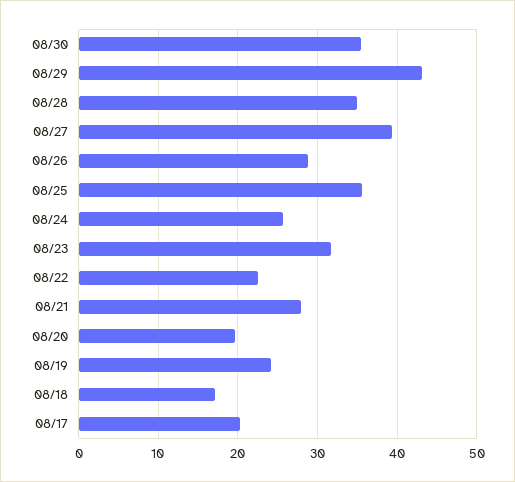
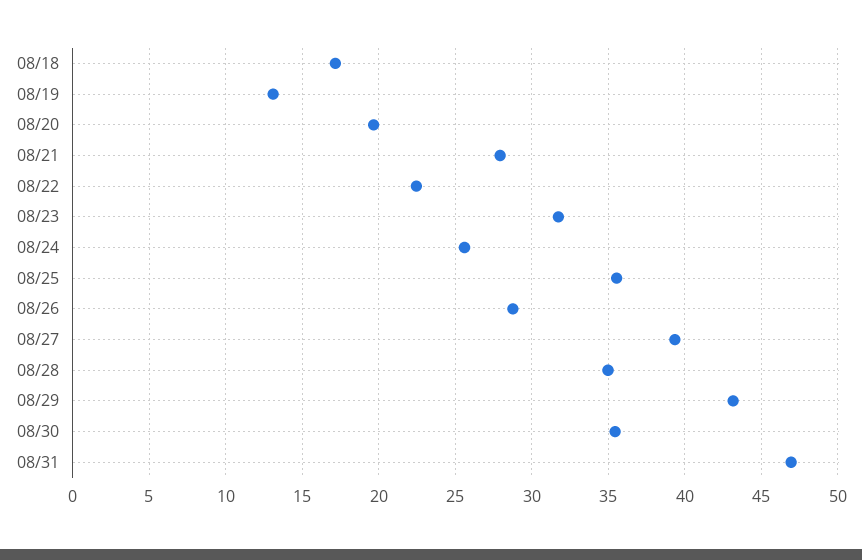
08/19: 24 -> 13
08/17: 20 -> none
08/31: none -> 47

